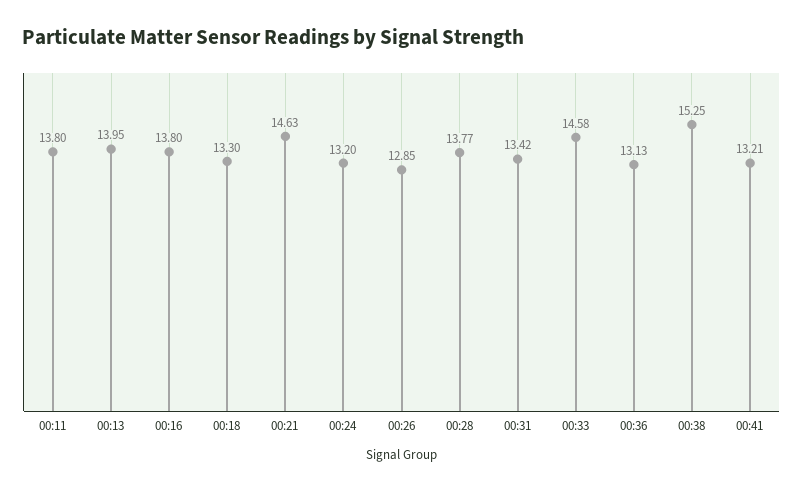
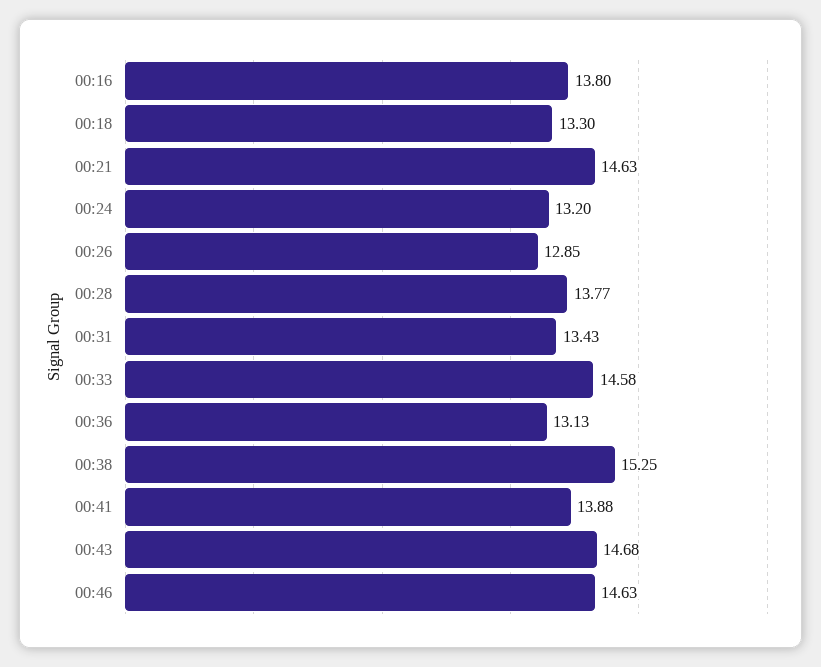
00:11: 13.8 -> none
00:13: 13.95 -> none
00:31: 13.42 -> 13.43
00:41: 13.21 -> 13.88
00:43: none -> 14.68
00:46: none -> 14.63

